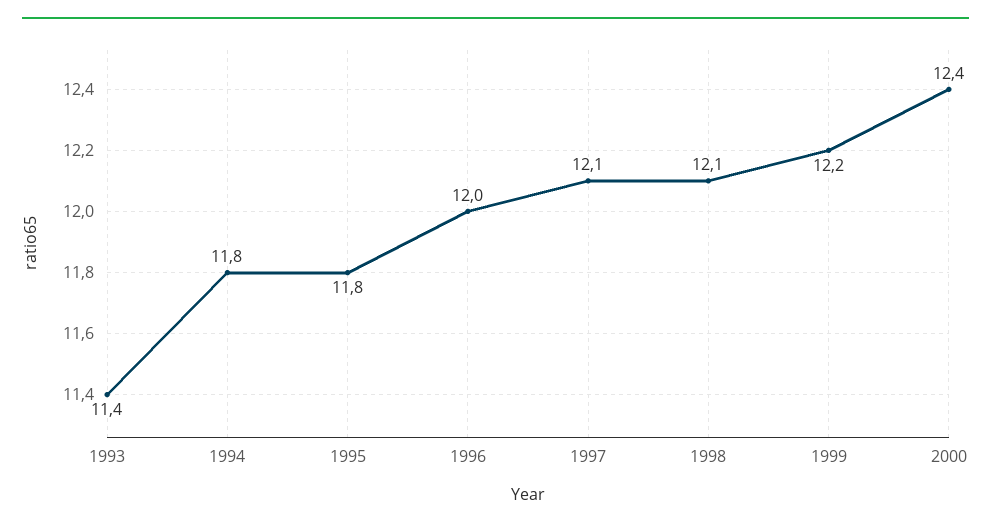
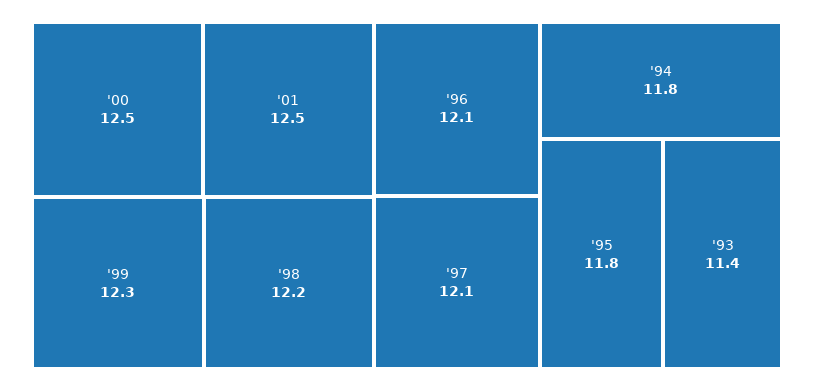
1996: 12 -> 12.1
1998: 12.1 -> 12.2
1999: 12.2 -> 12.3
2000: 12.4 -> 12.5
'01: none -> 12.5

